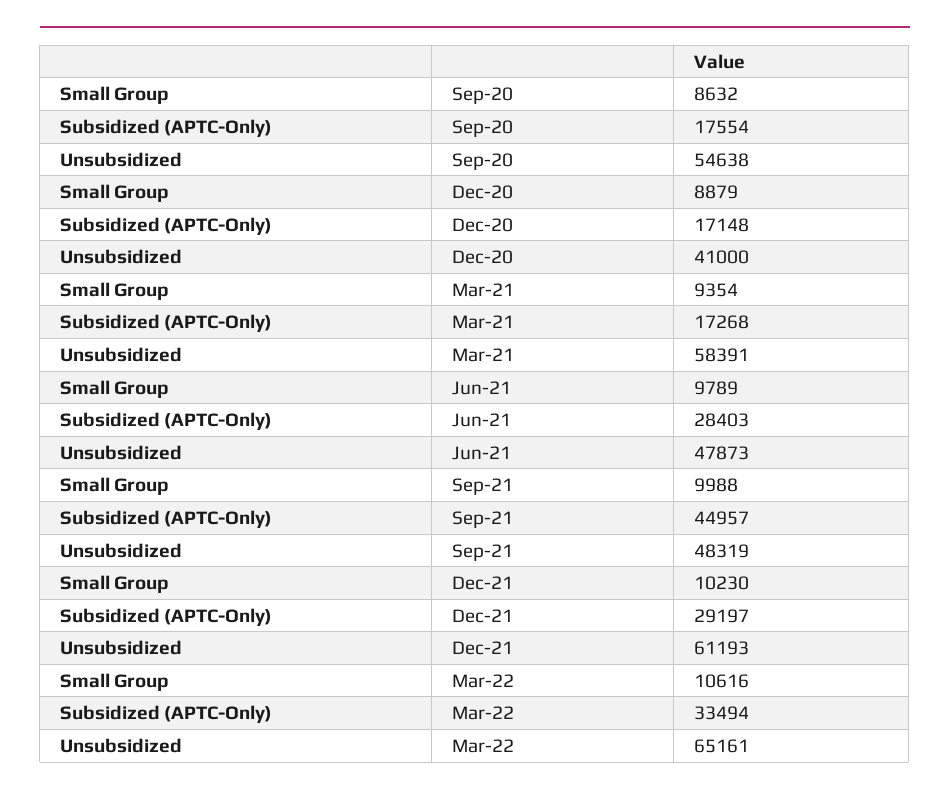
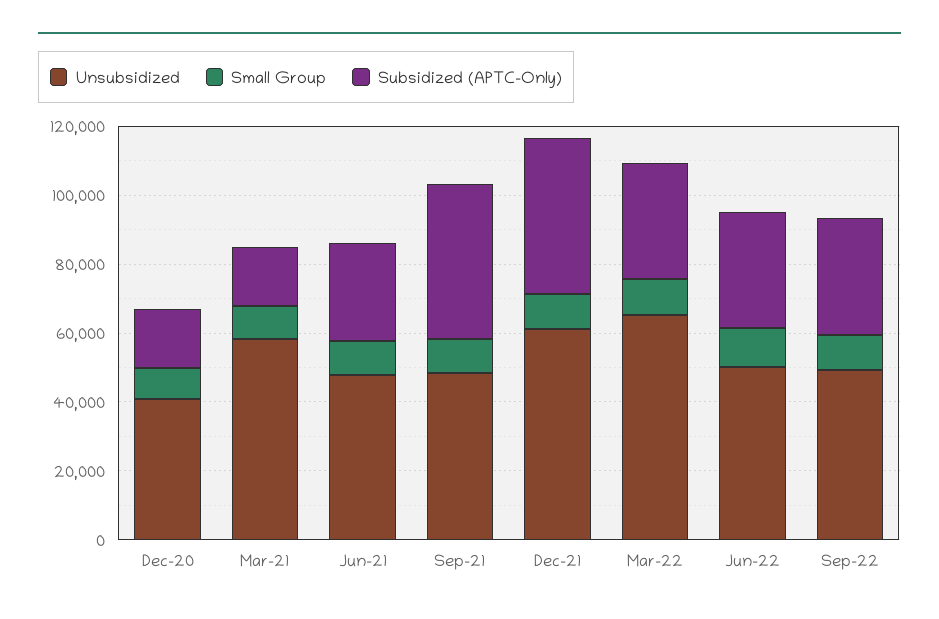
Small Group, Sep-20: 8632 -> none
Subsidized (APTC-Only), Sep-20: 17554 -> none
Unsubsidized, Sep-20: 54638 -> none
Subsidized (APTC-Only), Dec-21: 29197 -> 45000
Unsubsidized, Jun-22: none -> 50000
Small Group, Jun-22: none -> 10000
Subsidized (APTC-Only), Jun-22: none -> 35000
Unsubsidized, Sep-22: none -> 50000
Small Group, Sep-22: none -> 10000
Subsidized (APTC-Only), Sep-22: none -> 35000

